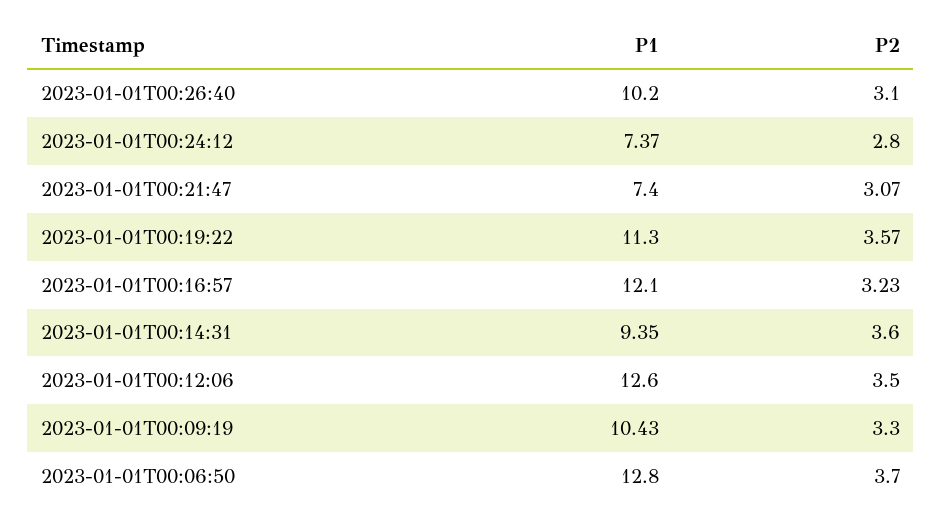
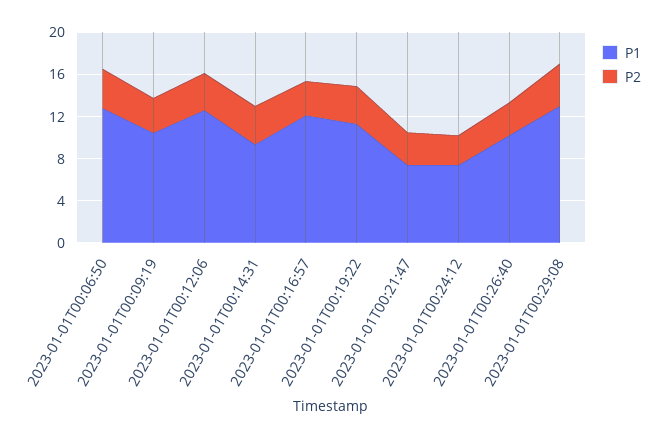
P1, 2023-01-01T00:29:08: none -> 13
P2, 2023-01-01T00:29:08: none -> 4

